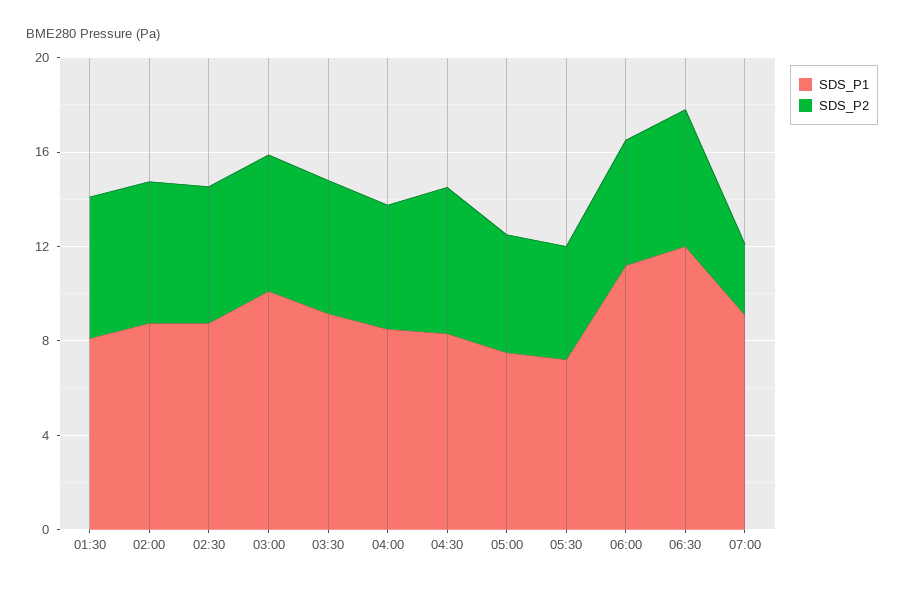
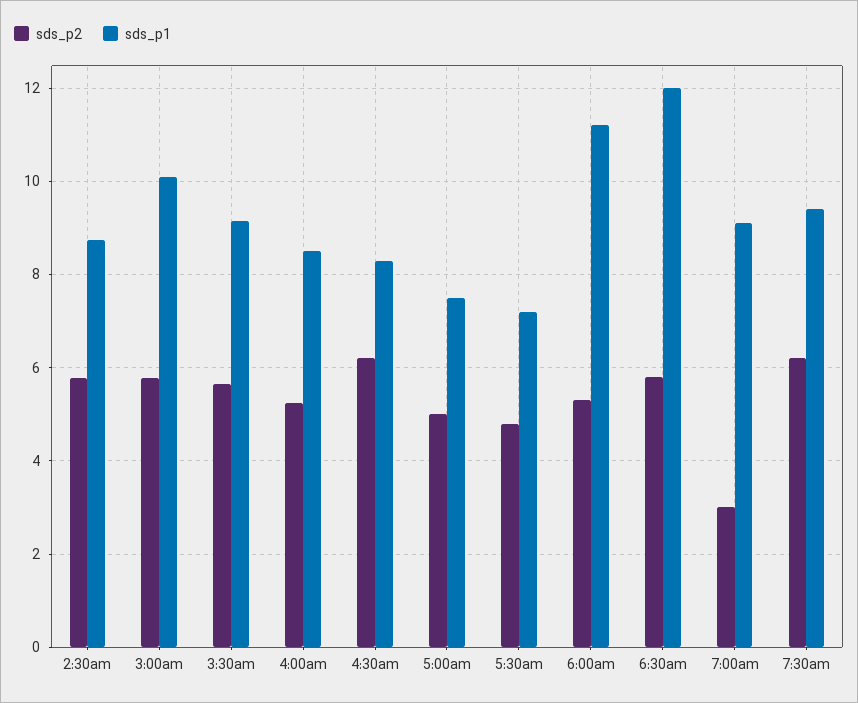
SDS_P1, 01:30: 8 -> none
SDS_P2, 01:30: 6 -> none
SDS_P1, 02:00: 9 -> none
SDS_P2, 02:00: 6 -> none
SDS_P2, 7:30am: none -> 6.2
SDS_P1, 7:30am: none -> 9.4

